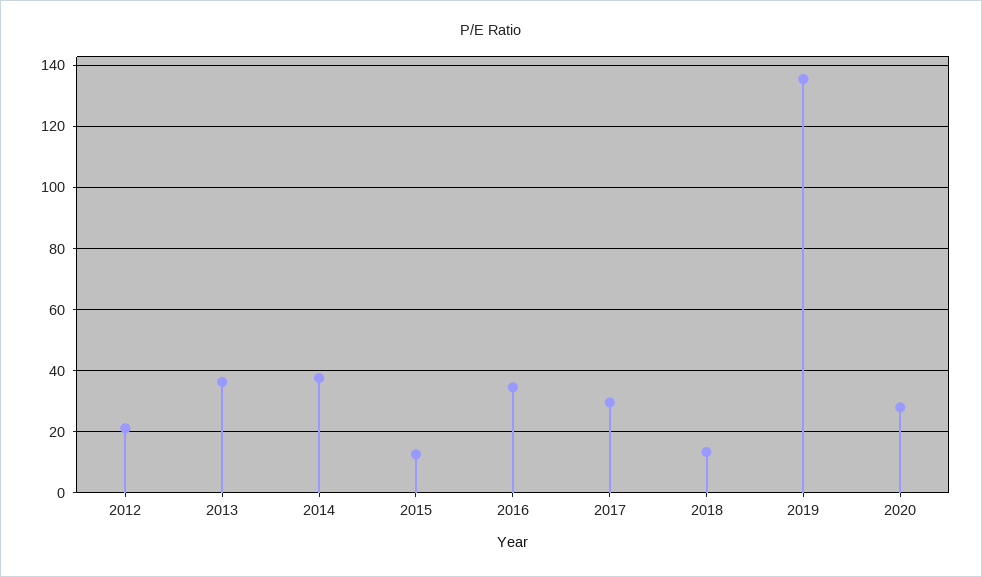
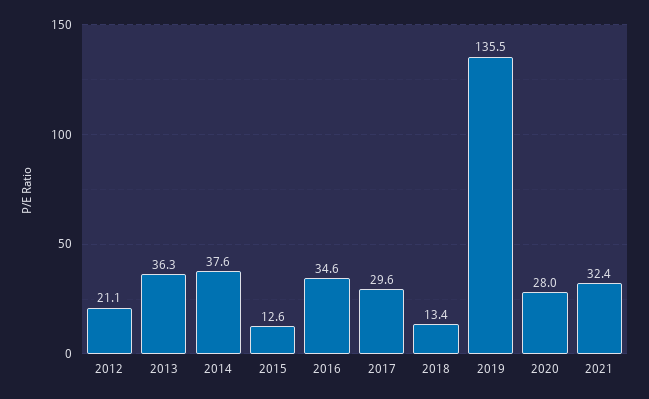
2021: none -> 32.4

